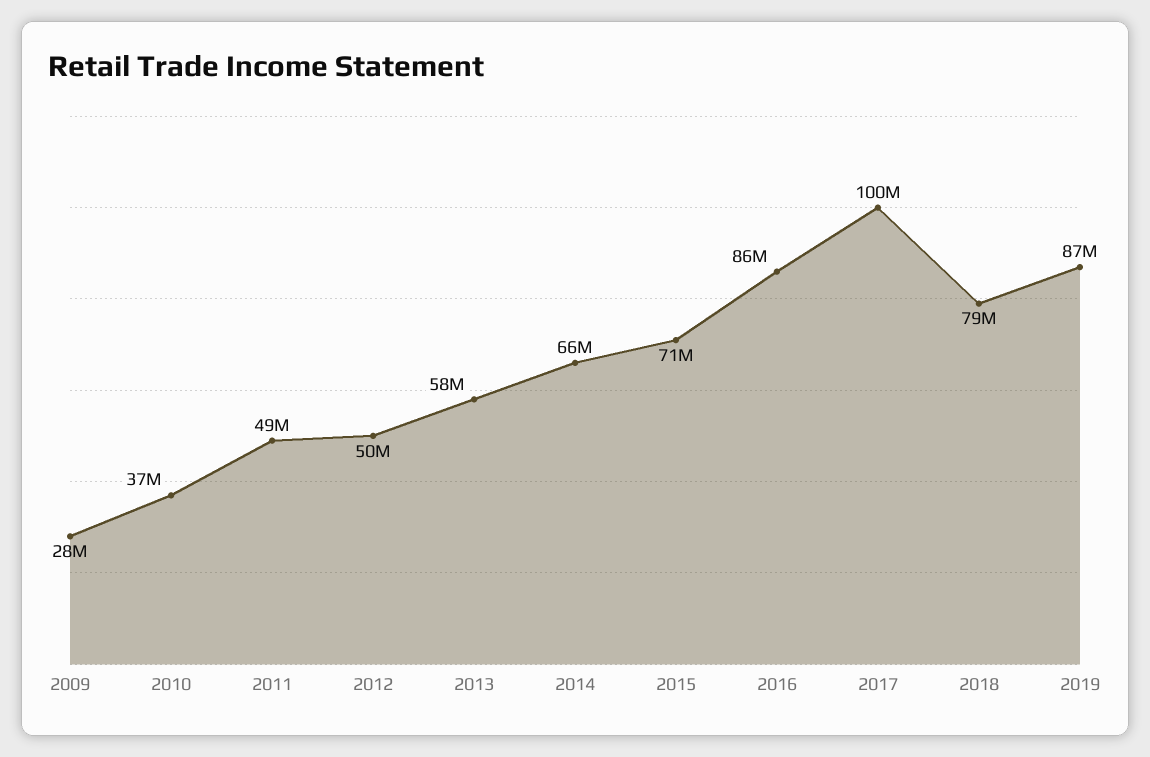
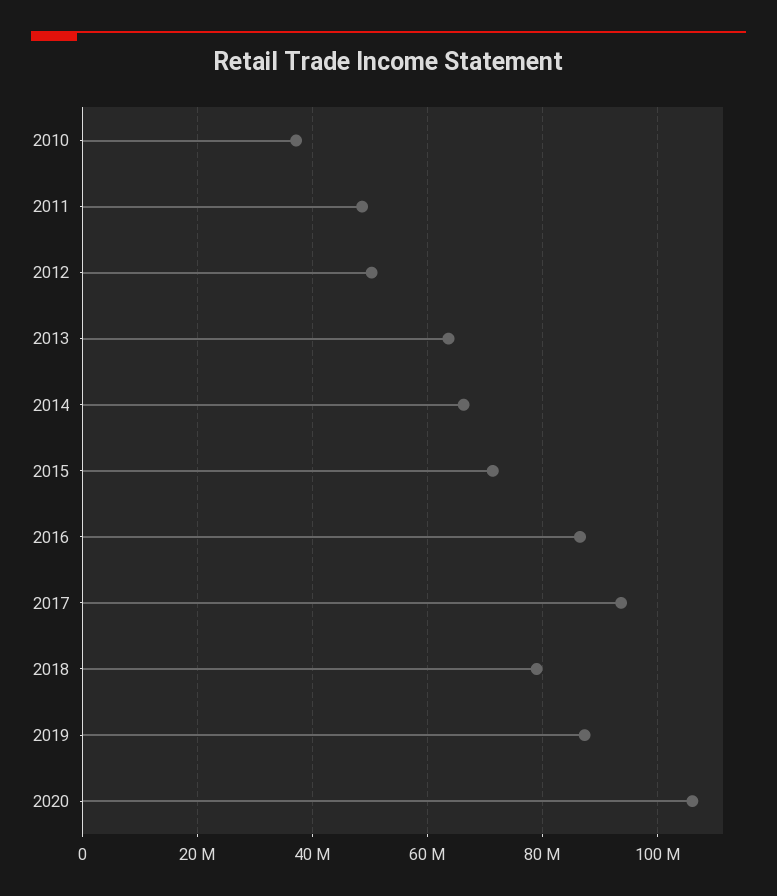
2009: 28000000 -> none
2013: 58000000 -> 64000000
2017: 100000000 -> 94000000
2020: none -> 106000000

